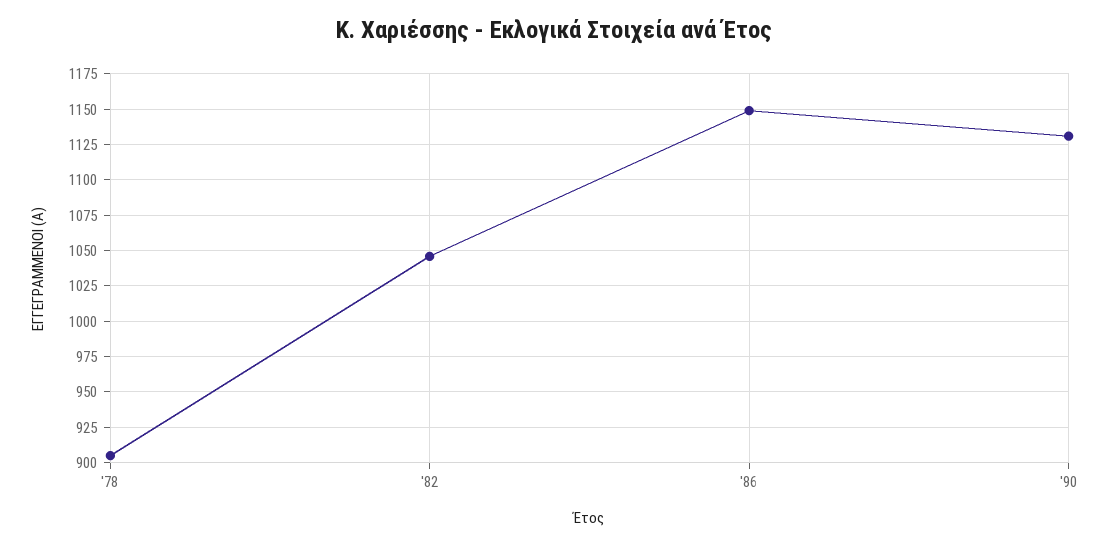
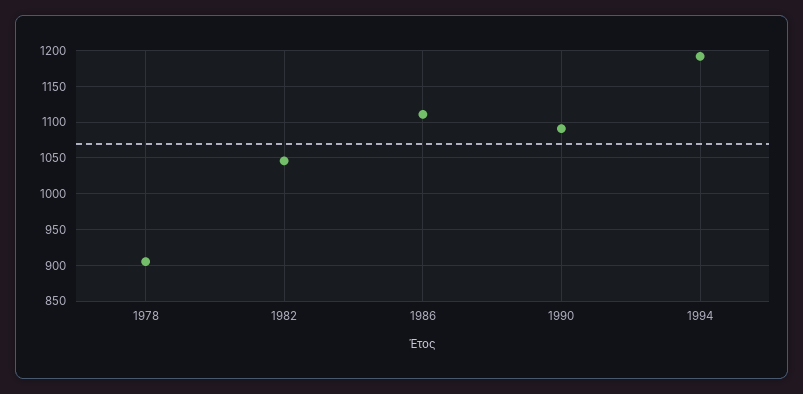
'86: 1150 -> 1110
'90: 1130 -> 1090
1994: none -> 1190

